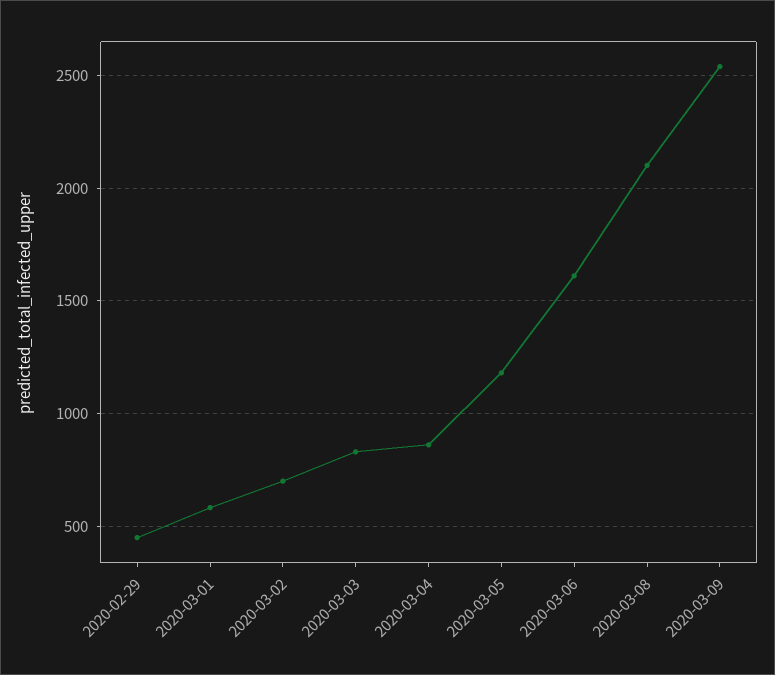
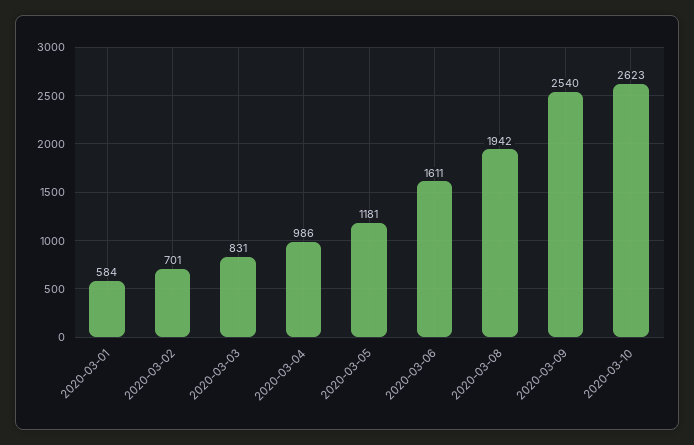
2020-02-29: 450 -> none
2020-03-04: 850 -> 986
2020-03-08: 2100 -> 1942
2020-03-10: none -> 2623

